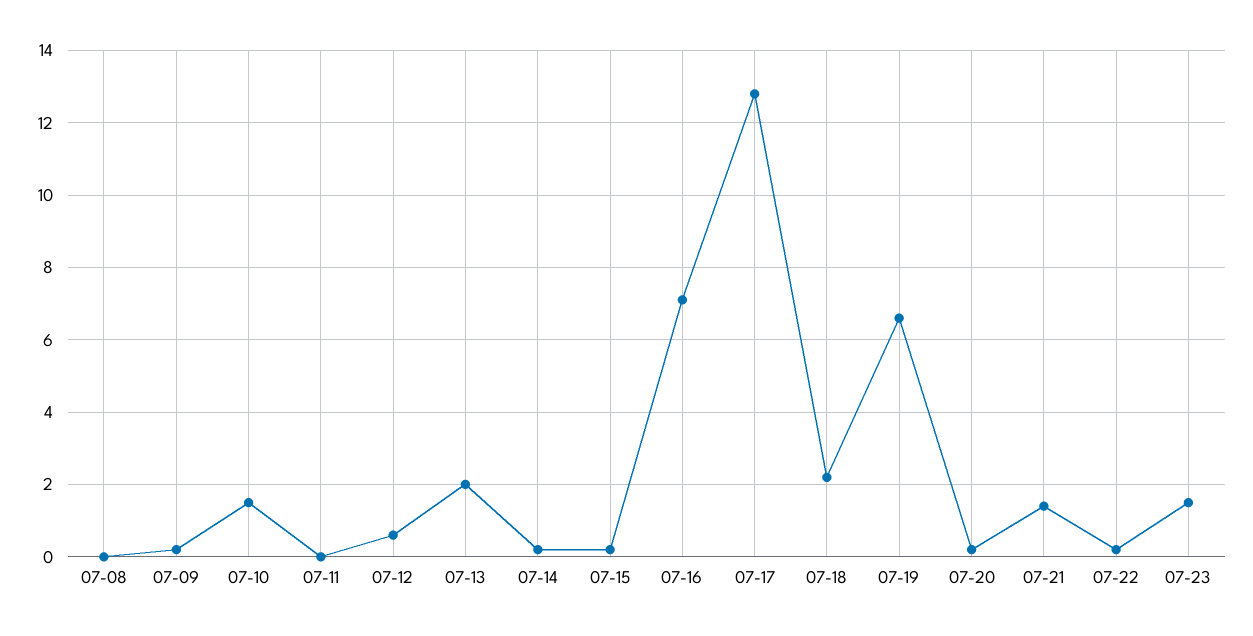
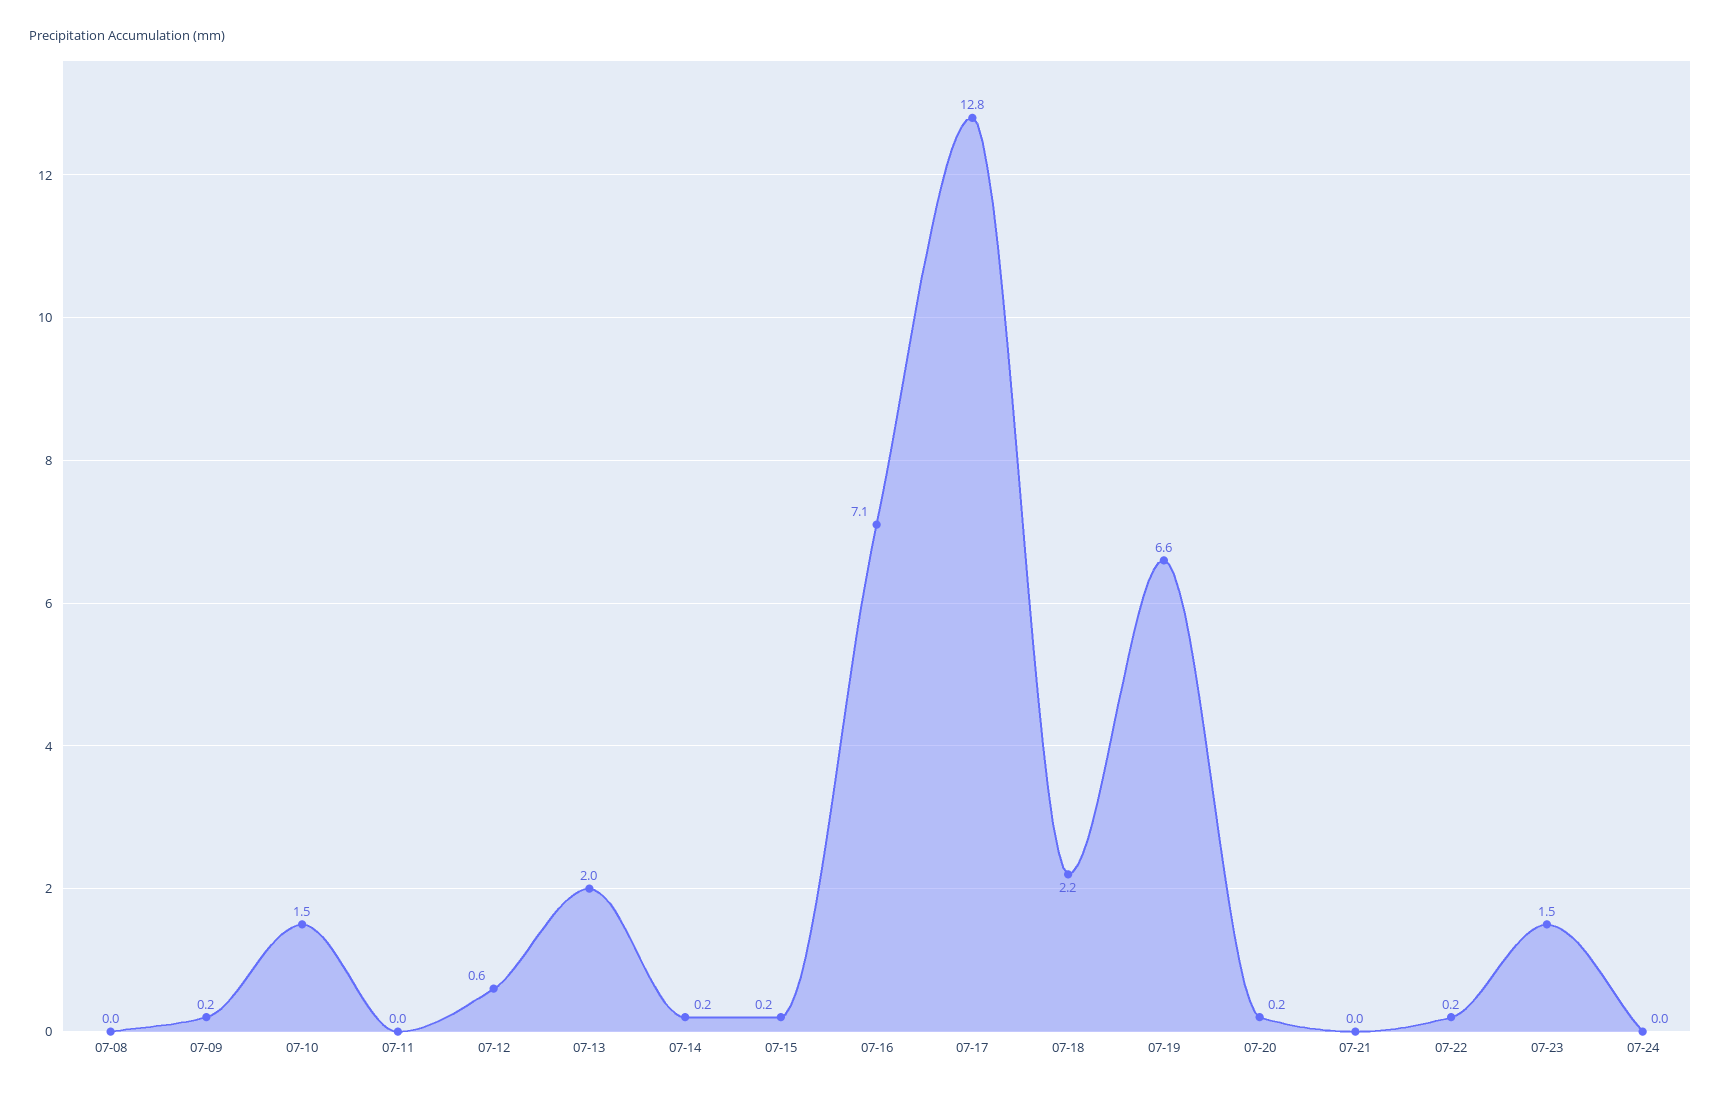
07-21: 1.5 -> 0
07-24: none -> 0

